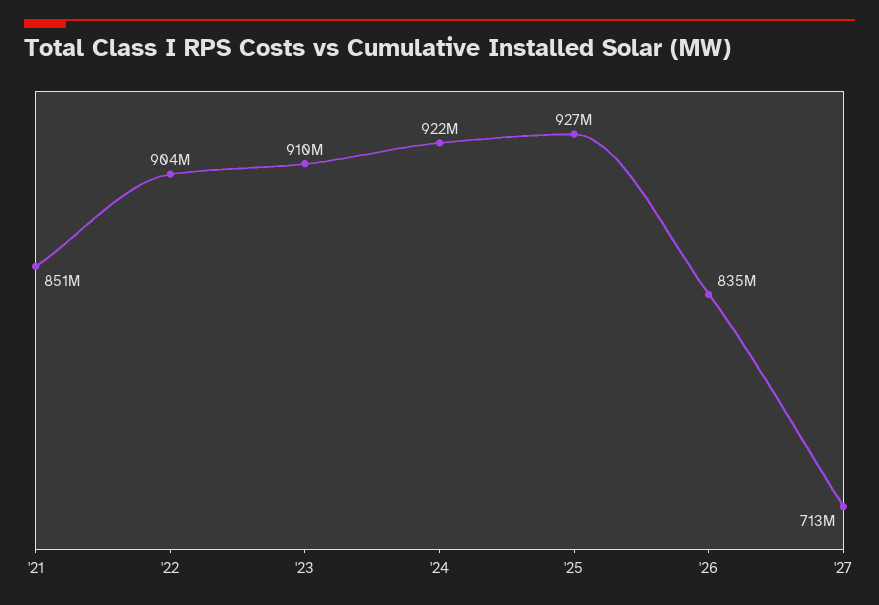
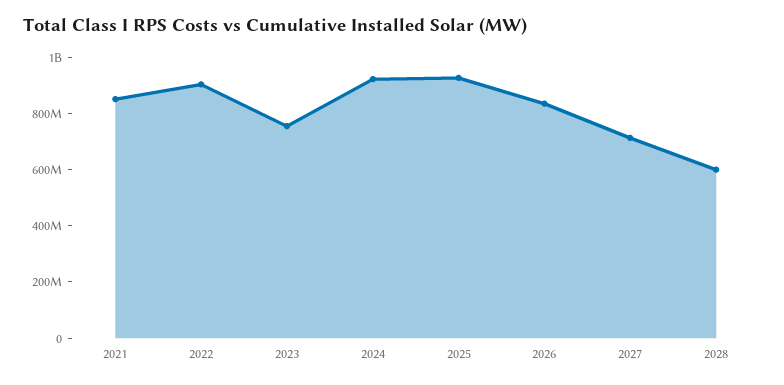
'23: 910000000 -> 750000000
2028: none -> 600000000

